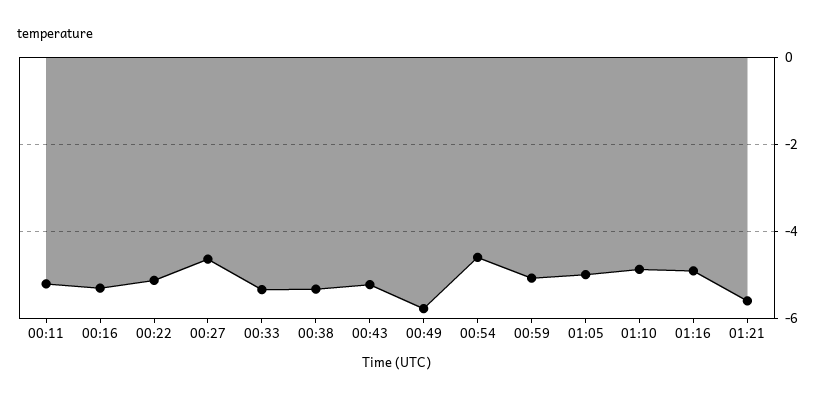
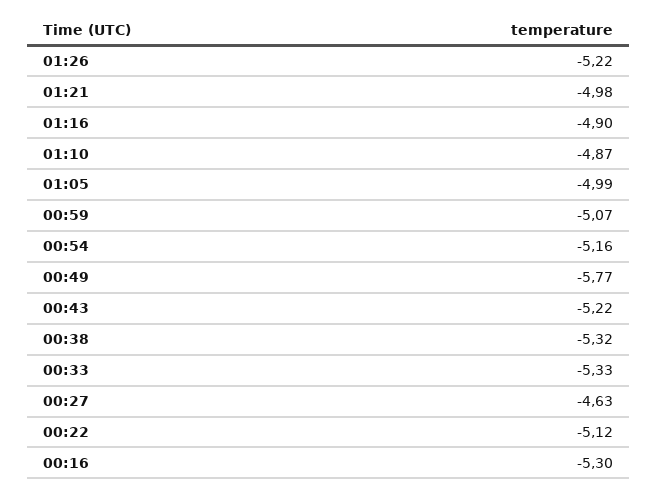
00:11: -5.2 -> none
00:54: -4.6 -> -5.16
01:21: -5.6 -> -4.98
01:26: none -> -5.22

